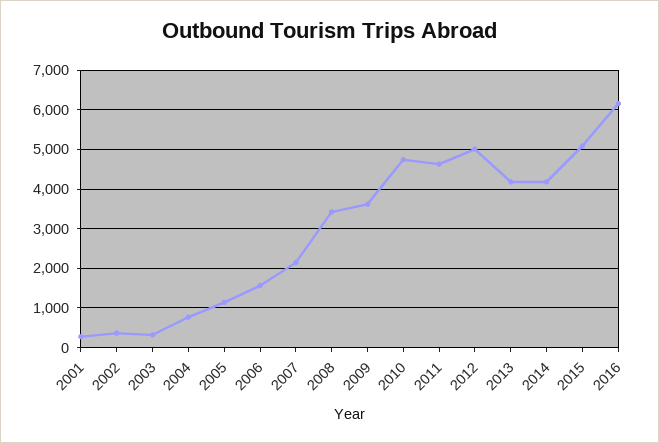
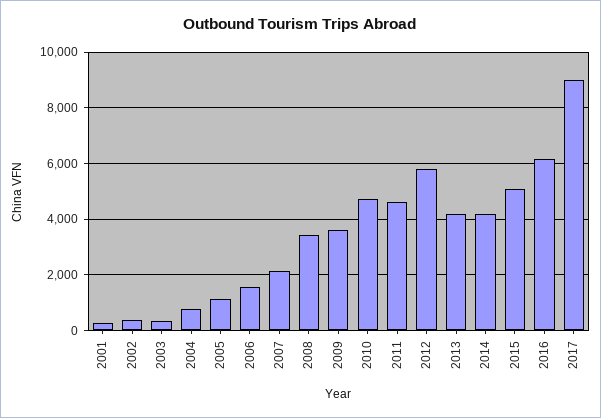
2012: 5000 -> 5750
2017: none -> 9000

